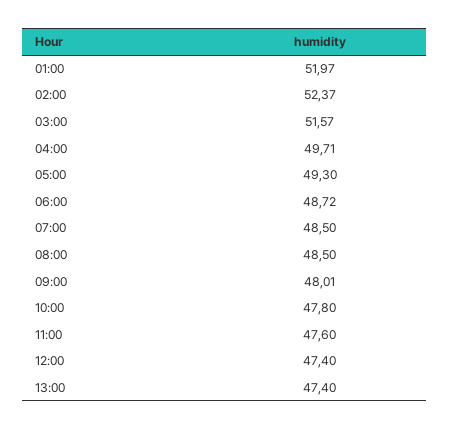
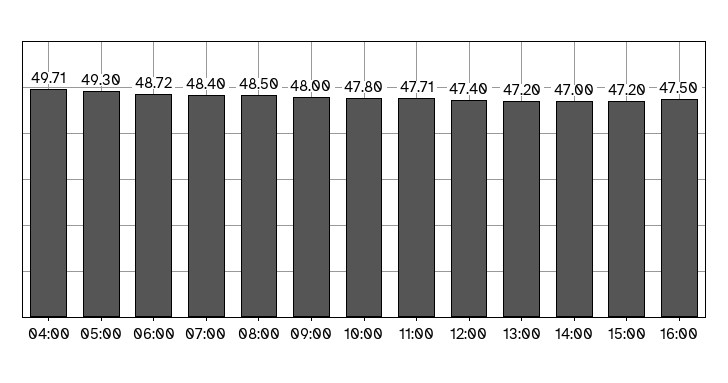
01:00: 51.97 -> none
02:00: 52.37 -> none
03:00: 51.57 -> none
07:00: 48.5 -> 48.4
09:00: 48.01 -> 48
11:00: 47.6 -> 47.71
13:00: 47.4 -> 47.2
14:00: none -> 47
15:00: none -> 47.2
16:00: none -> 47.5

